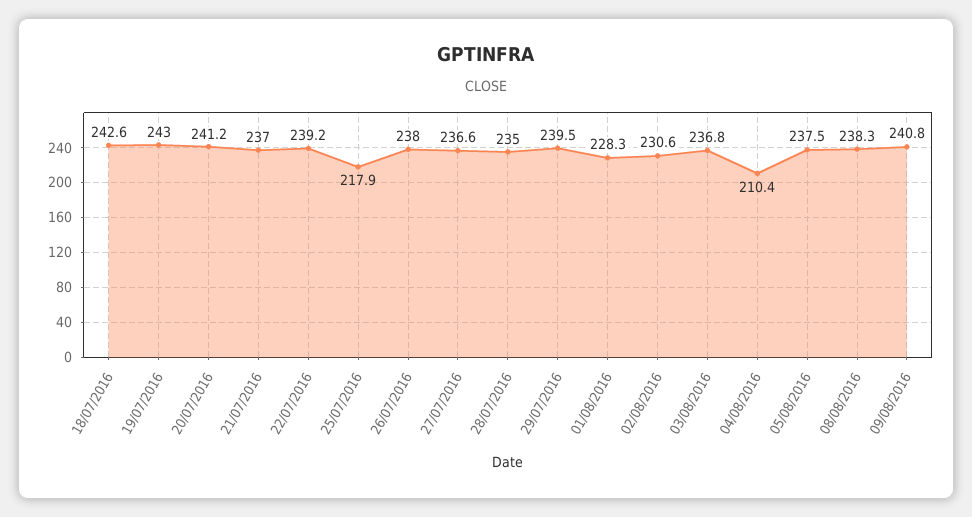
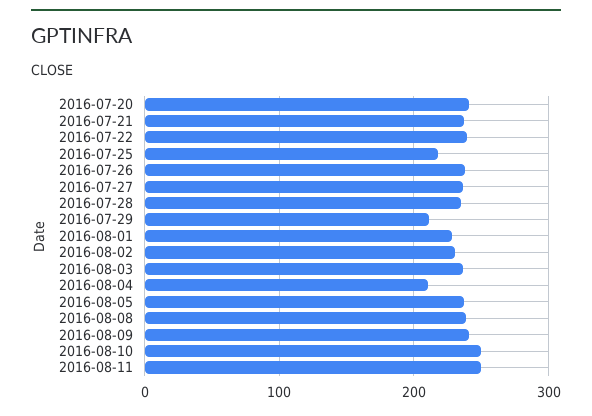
18/07/2016: 242.6 -> none
19/07/2016: 243 -> none
29/07/2016: 239.5 -> 210
2016-08-10: none -> 250
2016-08-11: none -> 250

